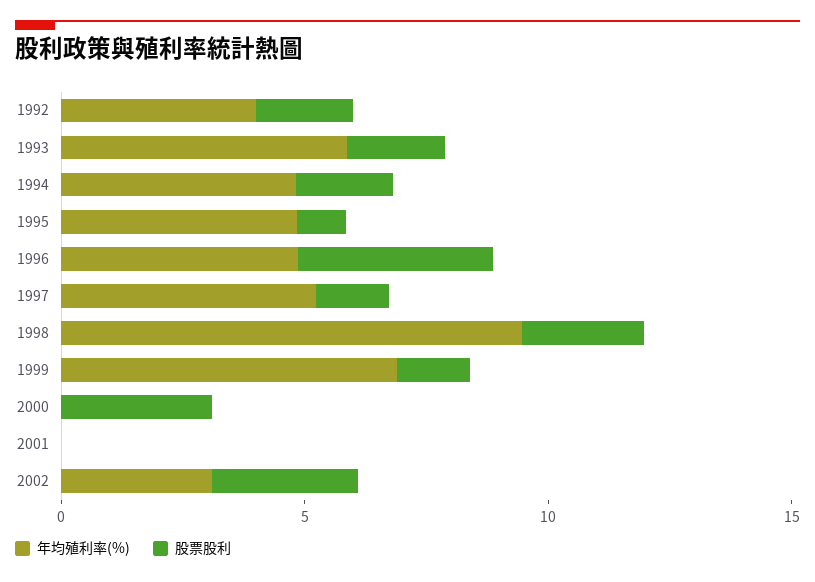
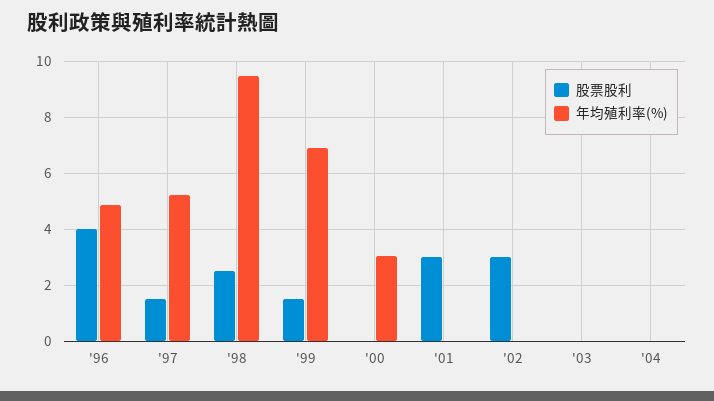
年均殖利率(%), 1992: 4 -> none
股票股利, 1992: 2 -> none
年均殖利率(%), 1993: 6 -> none
股票股利, 1993: 2 -> none
年均殖利率(%), 1994: 5 -> none
股票股利, 1994: 2 -> none
年均殖利率(%), 1995: 5 -> none
股票股利, 1995: 1 -> none
年均殖利率(%), 2000: 0 -> 3
股票股利, 2000: 3 -> 0
股票股利, 2001: 0 -> 3
年均殖利率(%), 2002: 3 -> 0
股票股利, '03: none -> 0
年均殖利率(%), '03: none -> 0
股票股利, '04: none -> 0
年均殖利率(%), '04: none -> 0

